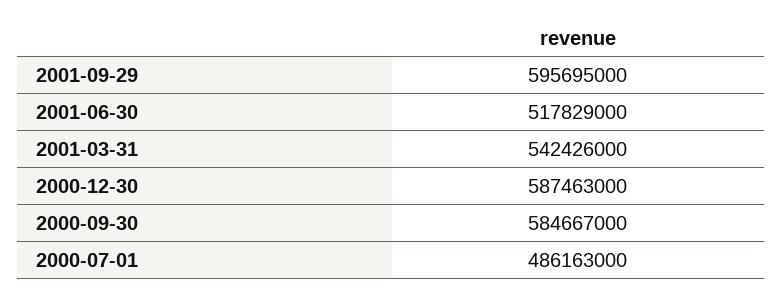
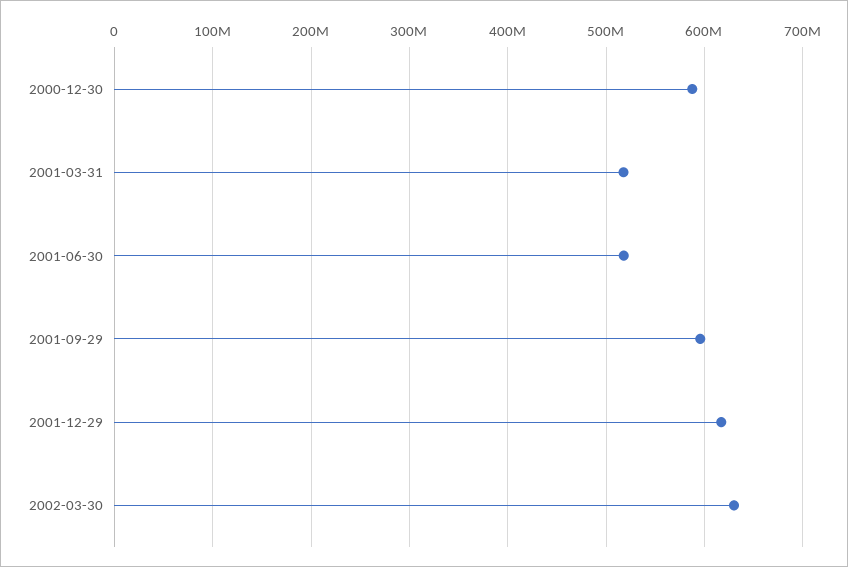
2001-03-31: 542426000 -> 520000000
2000-09-30: 584667000 -> none
2000-07-01: 486163000 -> none
2001-12-29: none -> 620000000
2002-03-30: none -> 630000000

